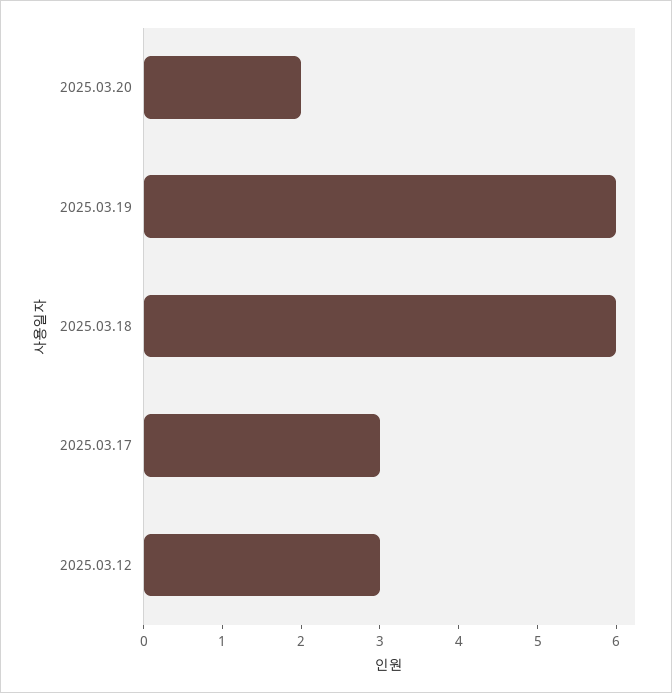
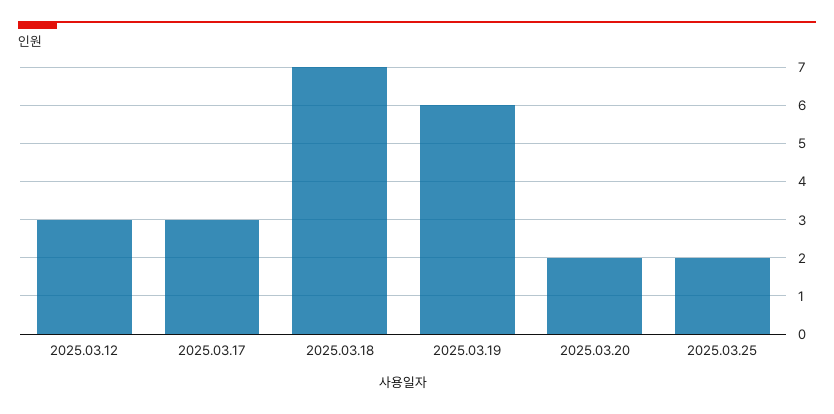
2025.03.18: 6 -> 7
2025.03.25: none -> 2

